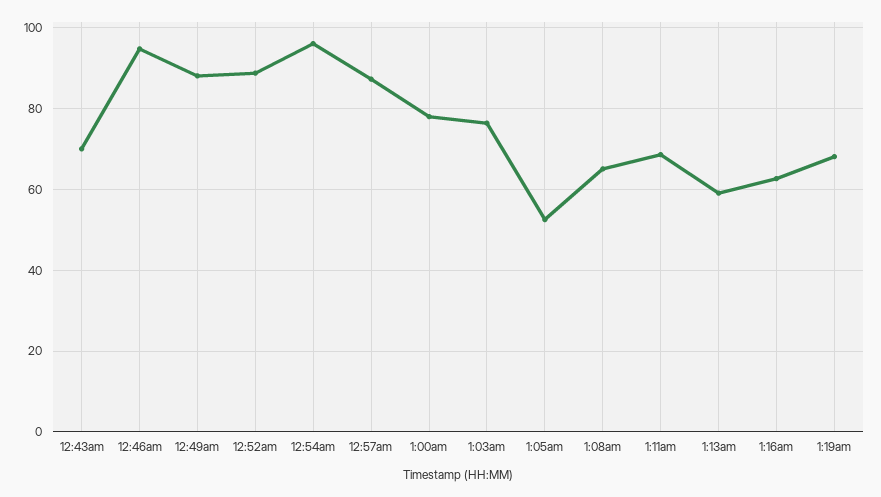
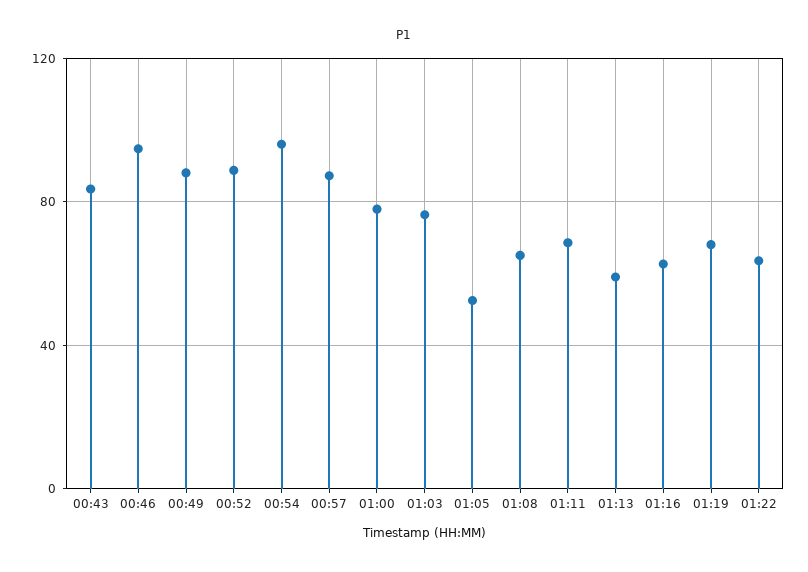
12:43am: 70 -> 85
01:22: none -> 65

